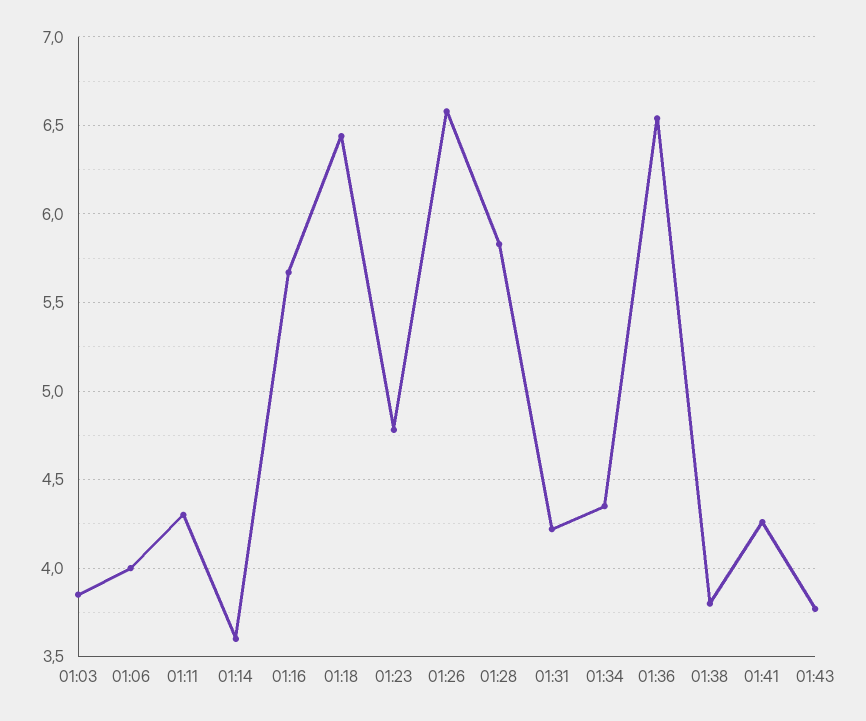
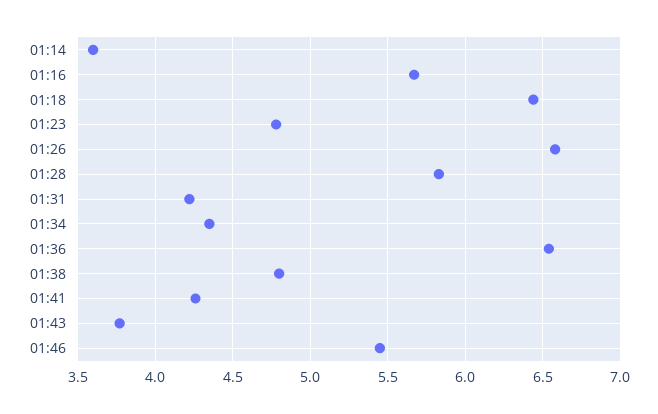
01:03: 3.85 -> none
01:06: 4 -> none
01:11: 4.3 -> none
01:38: 3.8 -> 4.8
01:46: none -> 5.45

